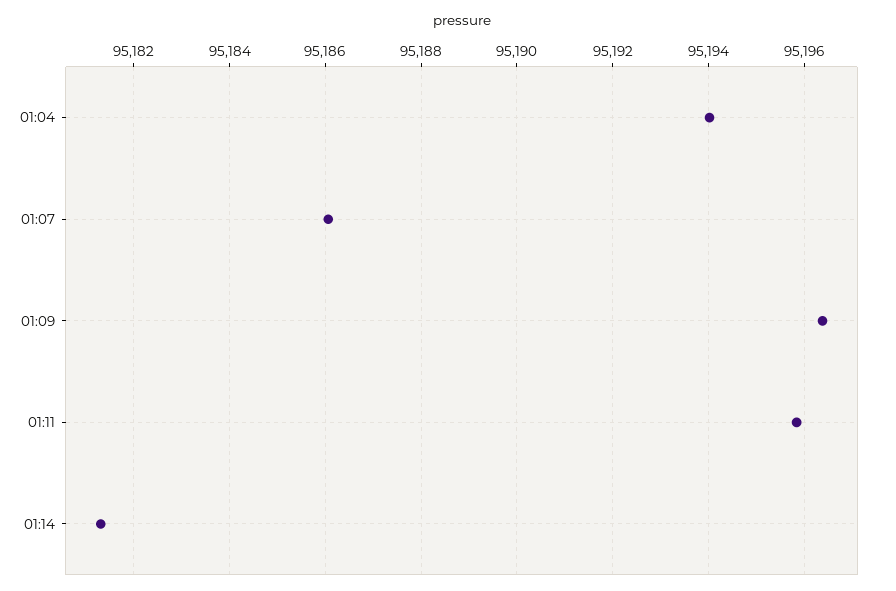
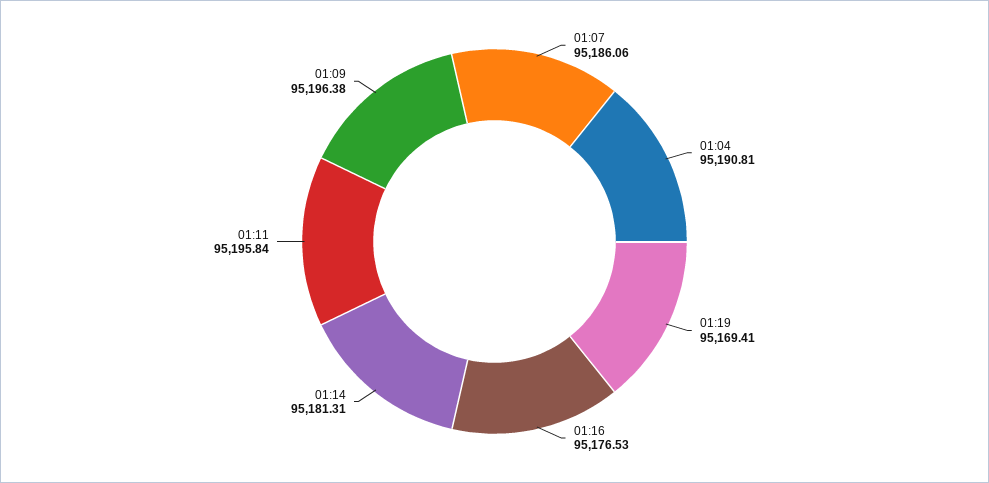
01:04: 95194 -> 95190.81
01:19: none -> 95169.41
01:16: none -> 95176.53

